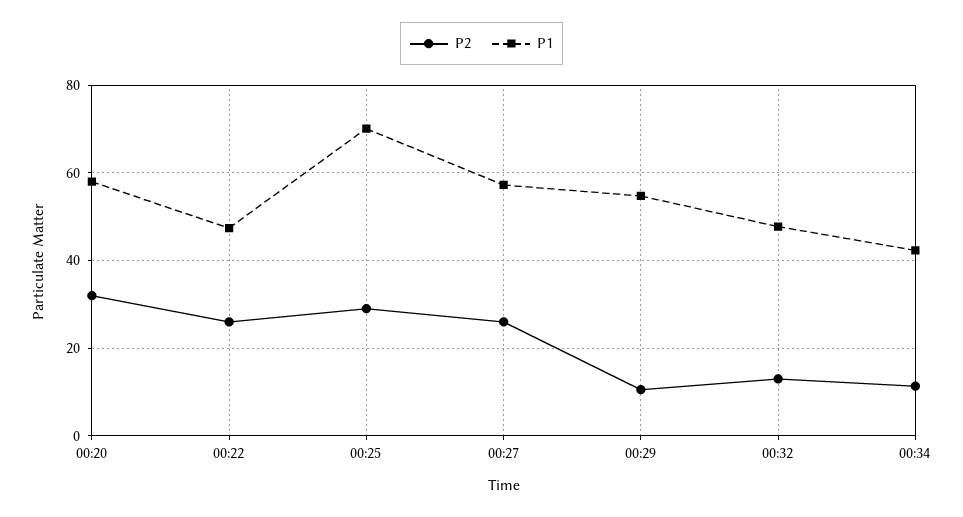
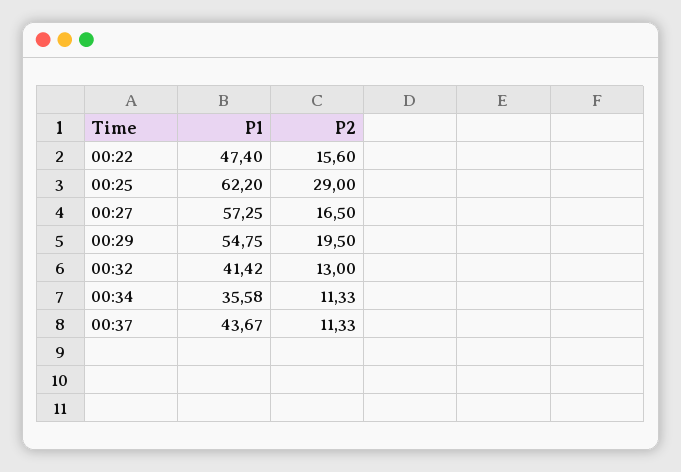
P2, 00:20: 32 -> none
P1, 00:20: 58 -> none
P2, 00:22: 26 -> 15.6
P1, 00:25: 70 -> 62.2
P2, 00:27: 26 -> 16.5
P2, 00:29: 10 -> 19.5
P1, 00:32: 48 -> 41.42
P1, 00:34: 42 -> 35.58
P1, 00:37: none -> 43.67
P2, 00:37: none -> 11.33

